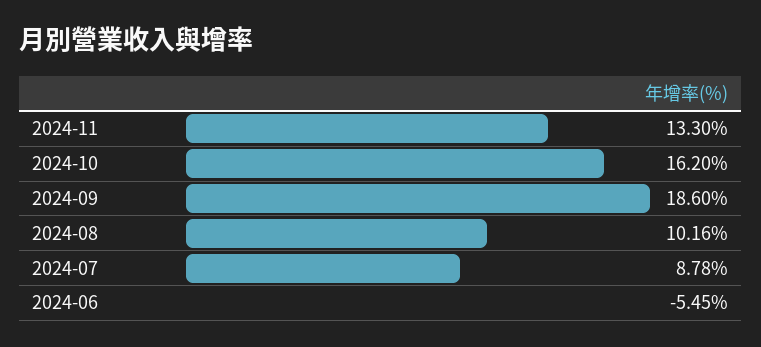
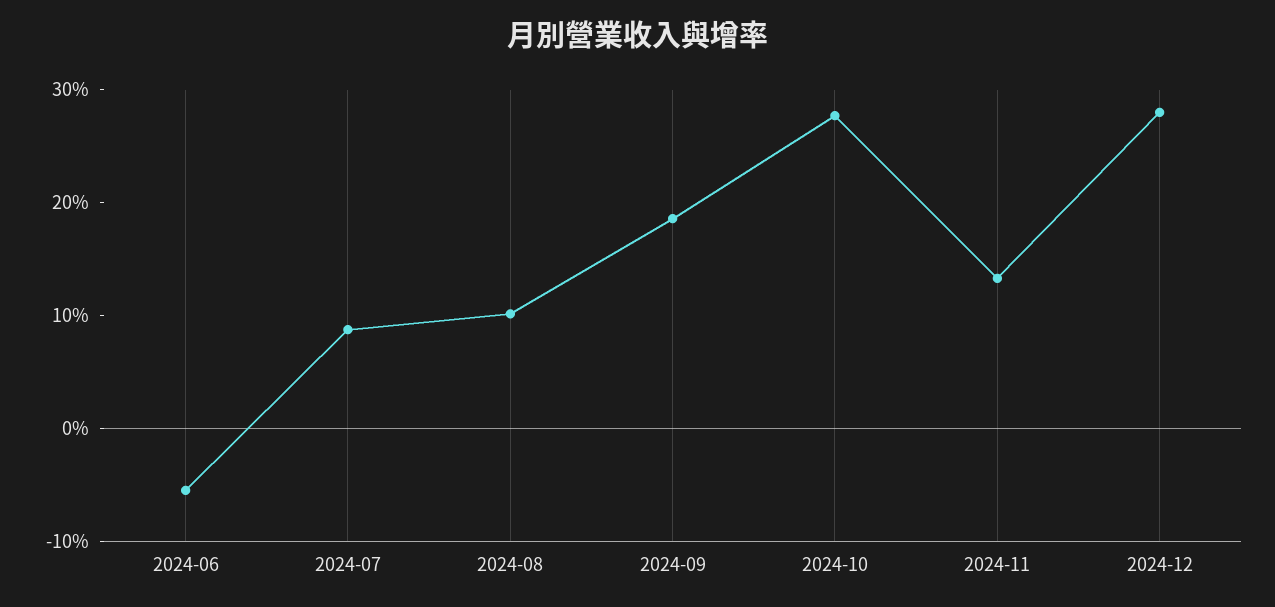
2024-10: 16.2 -> 28
2024-12: none -> 28

